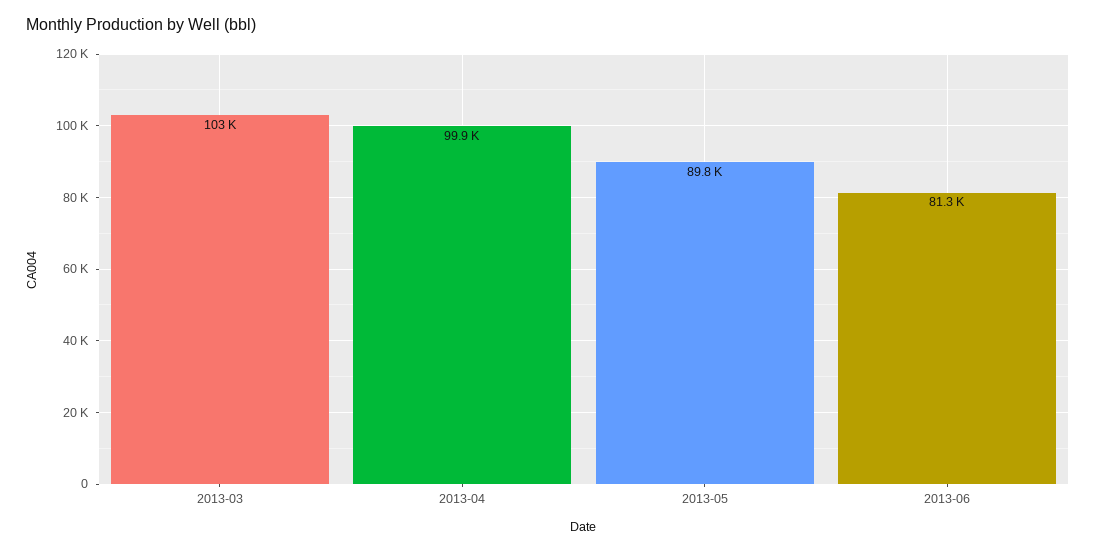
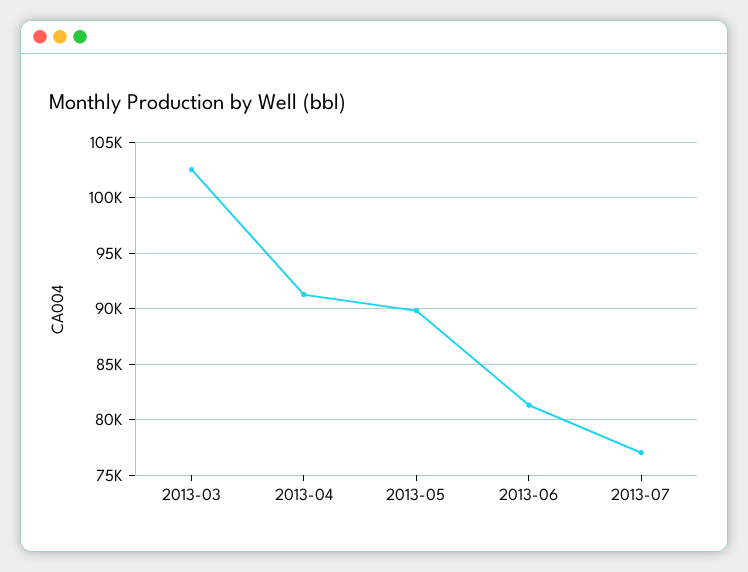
2013-04: 99900 -> 91000
2013-07: none -> 77000

